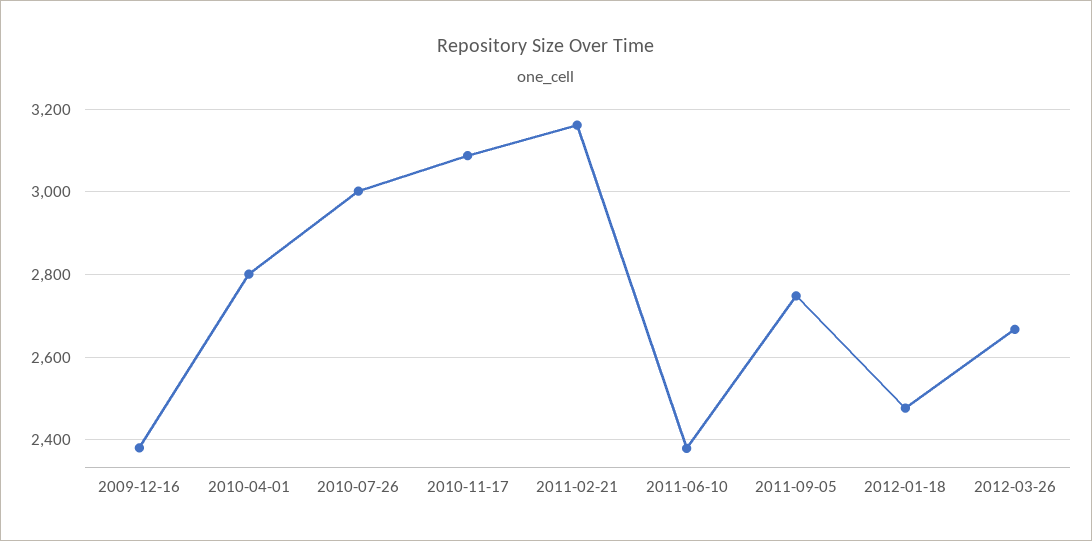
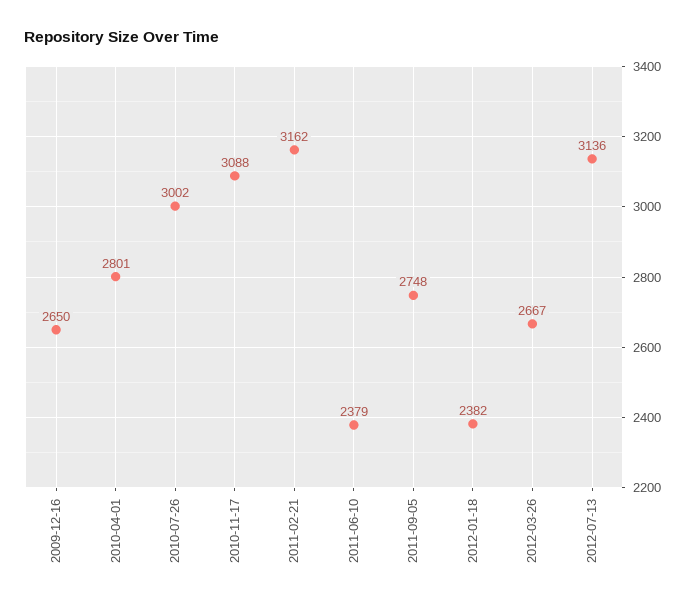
2009-12-16: 2380 -> 2650
2012-01-18: 2480 -> 2382
2012-07-13: none -> 3136

